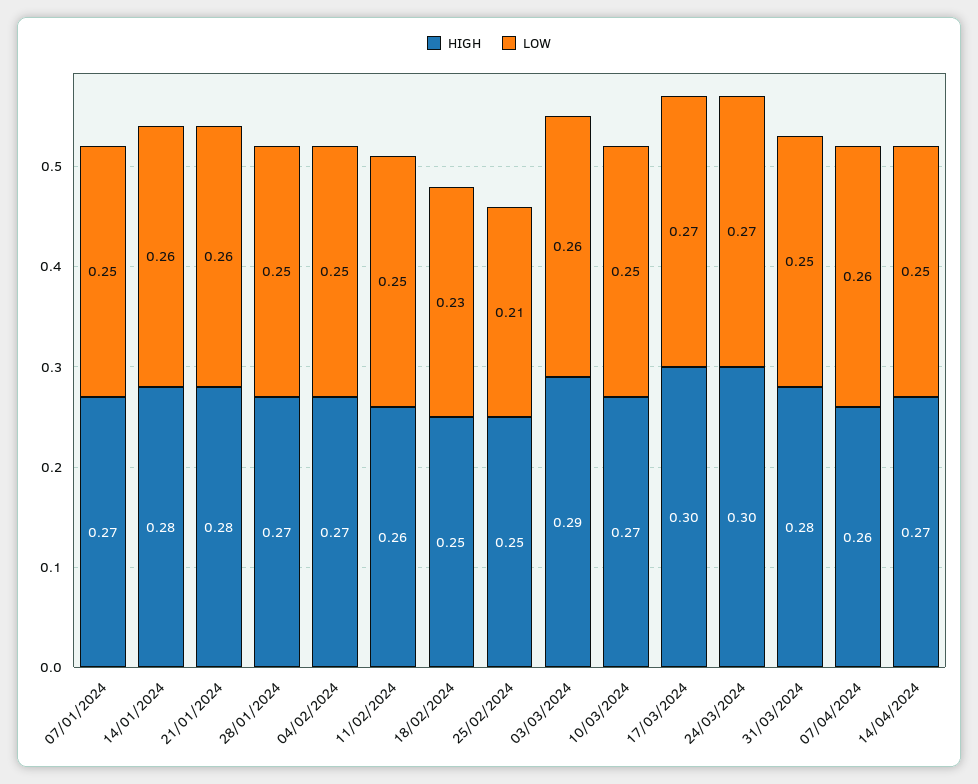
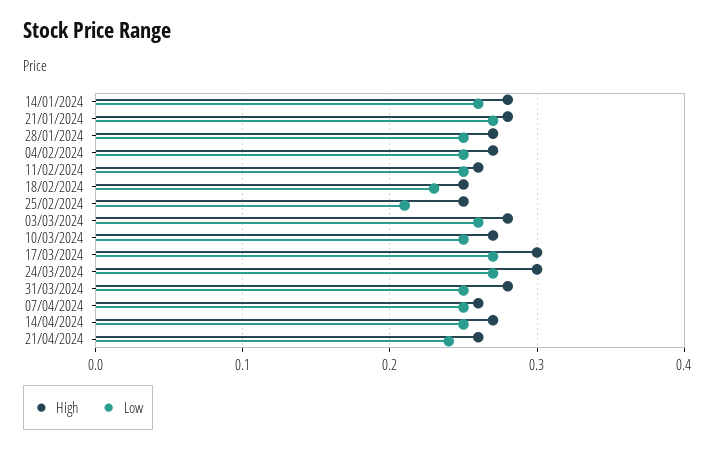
HIGH, 07/01/2024: 0.27 -> none
LOW, 07/01/2024: 0.25 -> none
LOW, 21/01/2024: 0.26 -> 0.27
HIGH, 03/03/2024: 0.29 -> 0.28
LOW, 07/04/2024: 0.26 -> 0.25
HIGH, 21/04/2024: none -> 0.26
LOW, 21/04/2024: none -> 0.24

